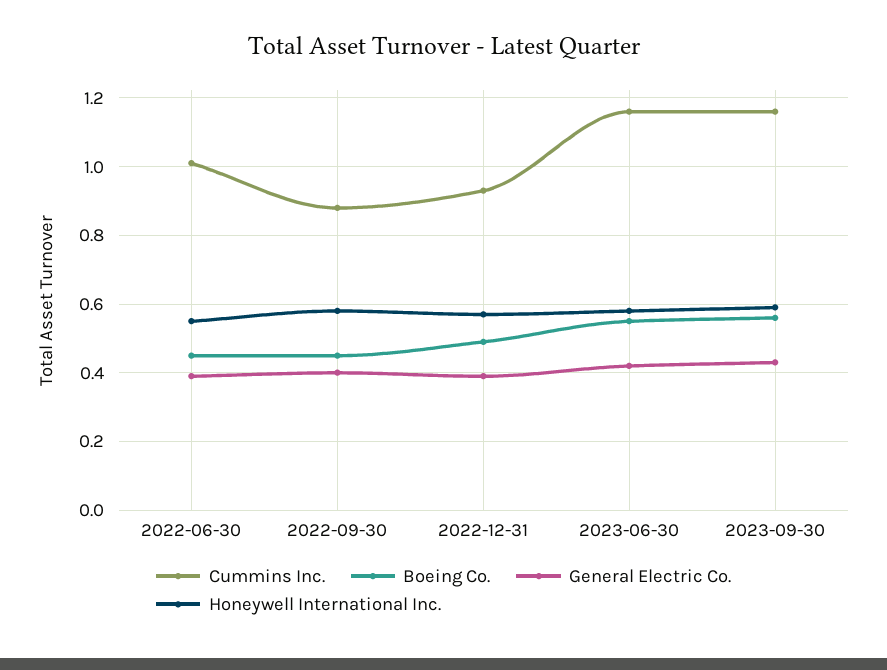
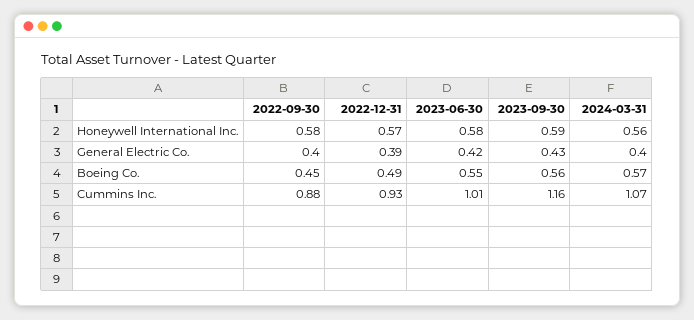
Cummins Inc., 2022-06-30: 1 -> none
Boeing Co., 2022-06-30: 0.45 -> none
General Electric Co., 2022-06-30: 0.4 -> none
Honeywell International Inc., 2022-06-30: 0.55 -> none
Cummins Inc., 2023-06-30: 1.15 -> 1.01
Honeywell International Inc., 2024-03-31: none -> 0.56
General Electric Co., 2024-03-31: none -> 0.4
Boeing Co., 2024-03-31: none -> 0.57
Cummins Inc., 2024-03-31: none -> 1.07

